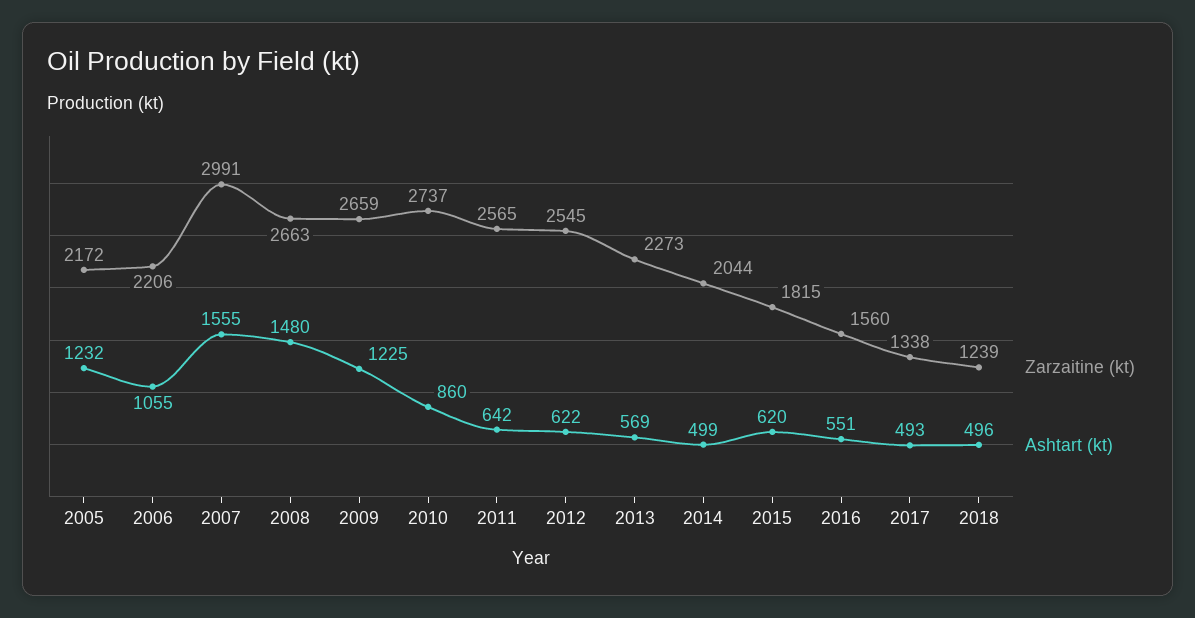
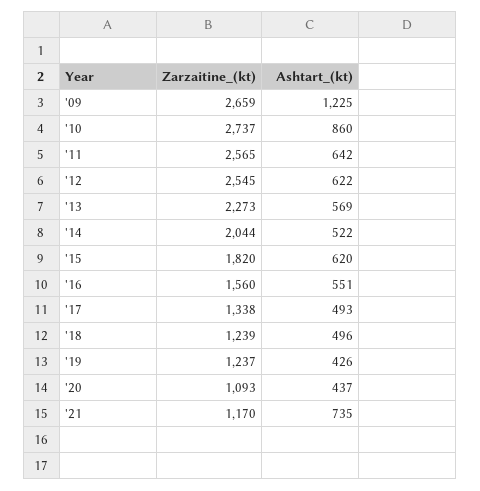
Zarzaitine (kt), 2005: 2172 -> none
Ashtart (kt), 2005: 1232 -> none
Zarzaitine (kt), 2006: 2206 -> none
Ashtart (kt), 2006: 1055 -> none
Zarzaitine (kt), 2007: 2991 -> none
Ashtart (kt), 2007: 1555 -> none
Zarzaitine (kt), 2008: 2663 -> none
Ashtart (kt), 2008: 1480 -> none
Ashtart (kt), 2014: 499 -> 522
Zarzaitine (kt), 2015: 1815 -> 1820
Zarzaitine (kt), '19: none -> 1237
Ashtart (kt), '19: none -> 426
Zarzaitine (kt), '20: none -> 1093
Ashtart (kt), '20: none -> 437
Zarzaitine (kt), '21: none -> 1170
Ashtart (kt), '21: none -> 735

